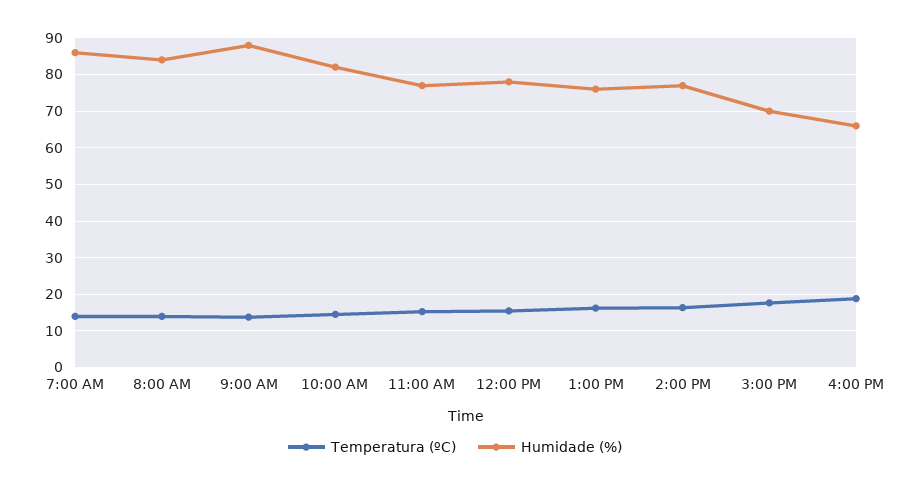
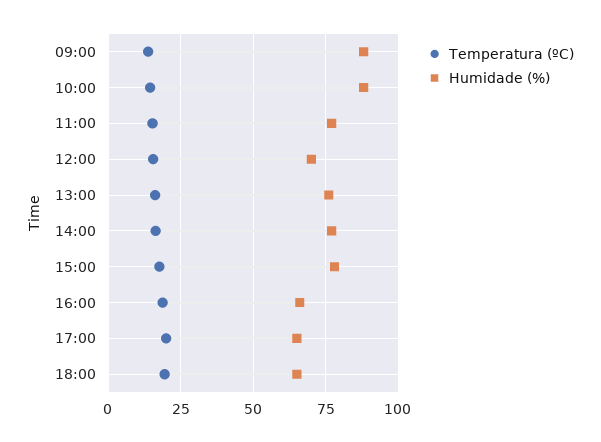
Temperatura (ºC), 7:00 AM: 14 -> none
Humidade (%), 7:00 AM: 86 -> none
Temperatura (ºC), 8:00 AM: 14 -> none
Humidade (%), 8:00 AM: 84 -> none
Humidade (%), 10:00 AM: 82 -> 87.5
Humidade (%), 12:00 PM: 78 -> 70
Humidade (%), 3:00 PM: 70 -> 77.5
Temperatura (ºC), 17:00: none -> 20
Humidade (%), 17:00: none -> 65
Temperatura (ºC), 18:00: none -> 20
Humidade (%), 18:00: none -> 65

